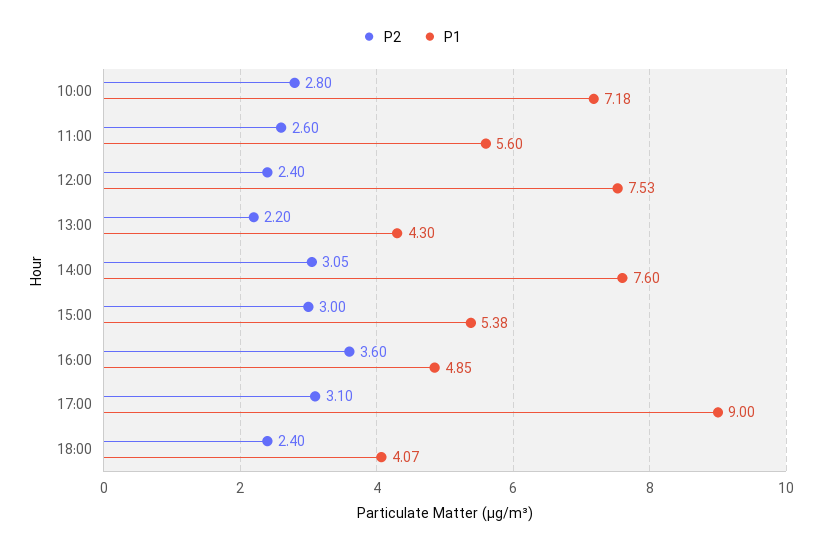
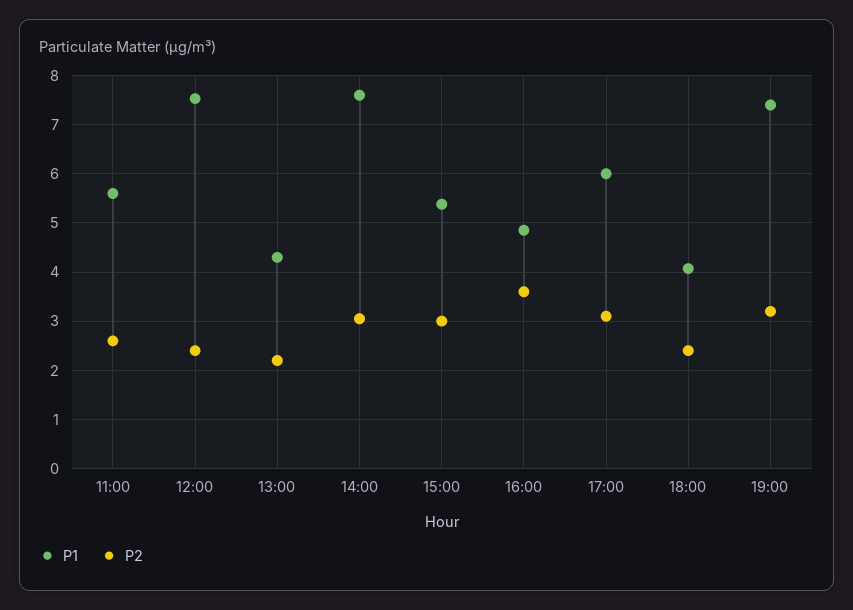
P2, 10:00: 2.8 -> none
P1, 10:00: 7.18 -> none
P1, 17:00: 9 -> 6
P1, 19:00: none -> 7.4
P2, 19:00: none -> 3.2

